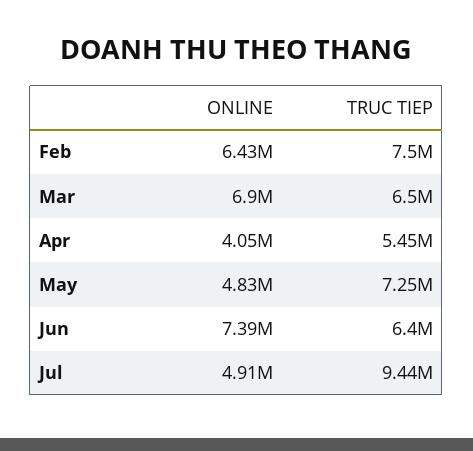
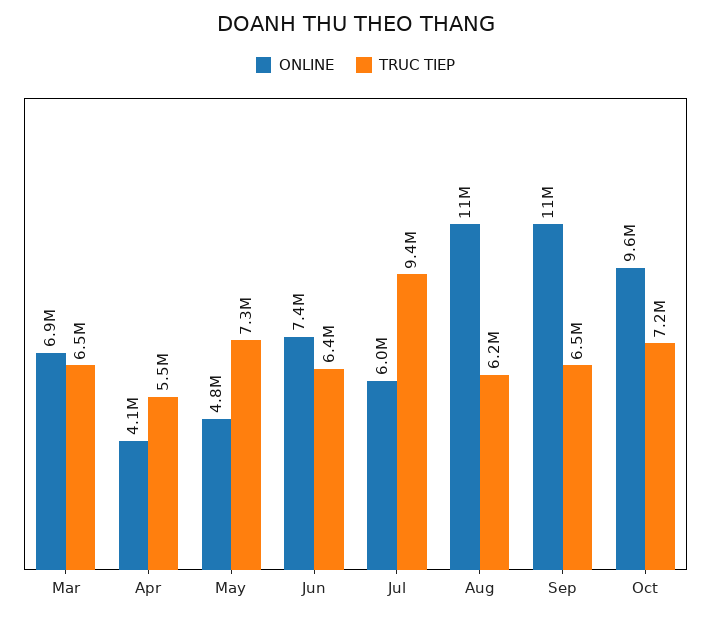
ONLINE, Feb: 6430000 -> none
TRUC TIEP, Feb: 7500000 -> none
ONLINE, Jul: 4910000 -> 6000000
ONLINE, Aug: none -> 11000000
TRUC TIEP, Aug: none -> 6200000
ONLINE, Sep: none -> 11000000
TRUC TIEP, Sep: none -> 6500000
ONLINE, Oct: none -> 9600000
TRUC TIEP, Oct: none -> 7200000

